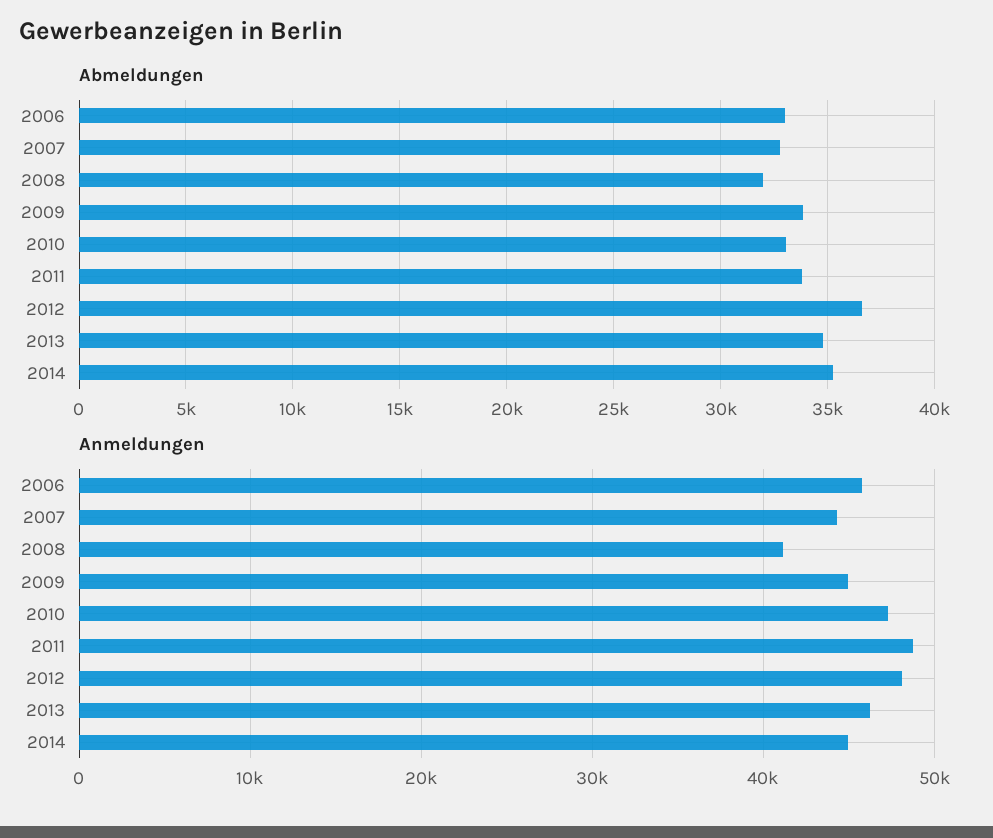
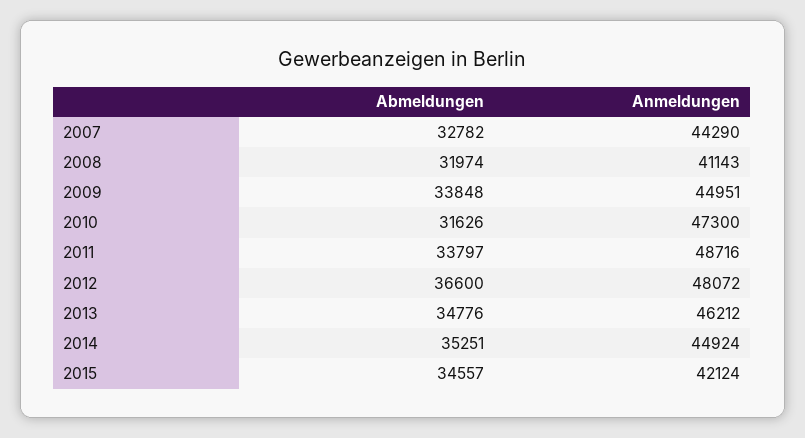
Abmeldungen, 2006: 33000 -> none
Abmeldungen, 2010: 33000 -> 31626
Anmeldungen, 2006: 46000 -> none
Abmeldungen, 2015: none -> 34557
Anmeldungen, 2015: none -> 42124

